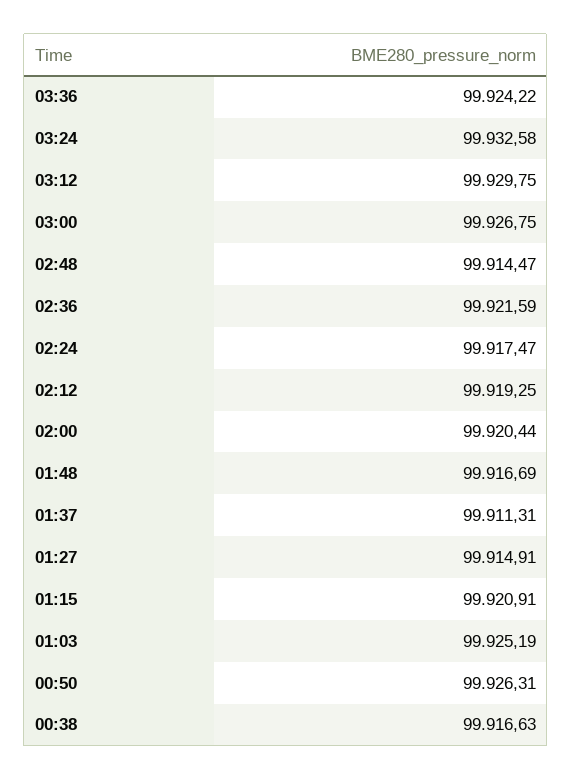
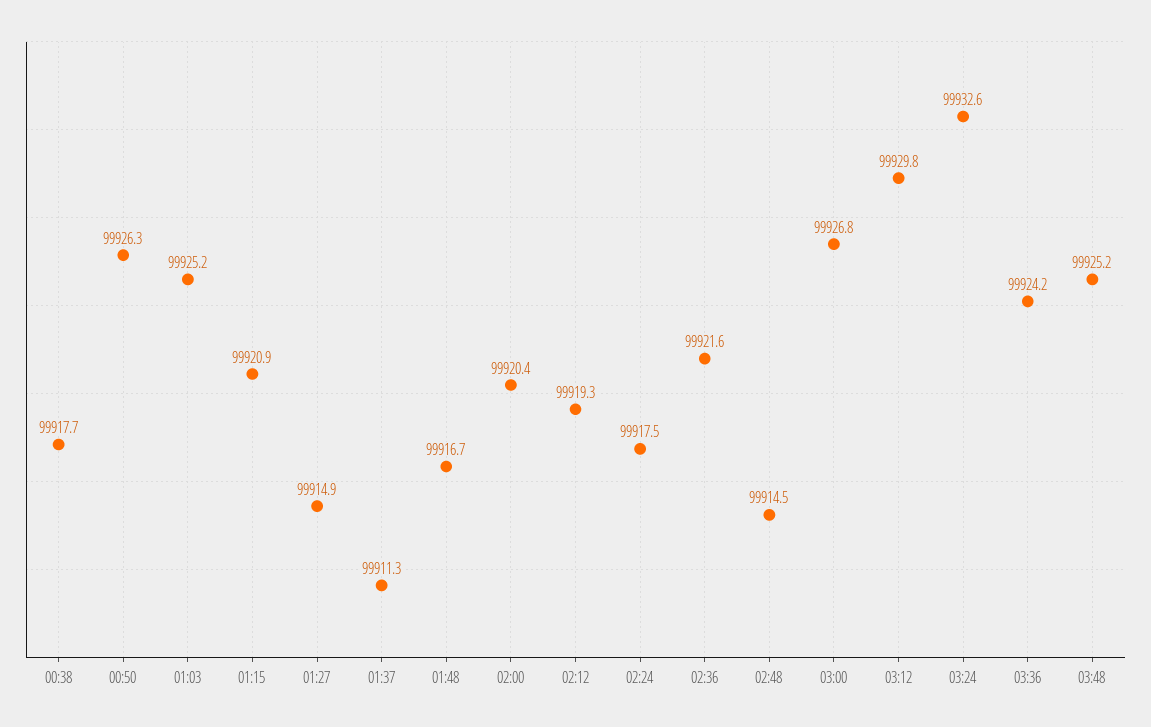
00:38: 99916.63 -> 99917.7
03:48: none -> 99925.2

